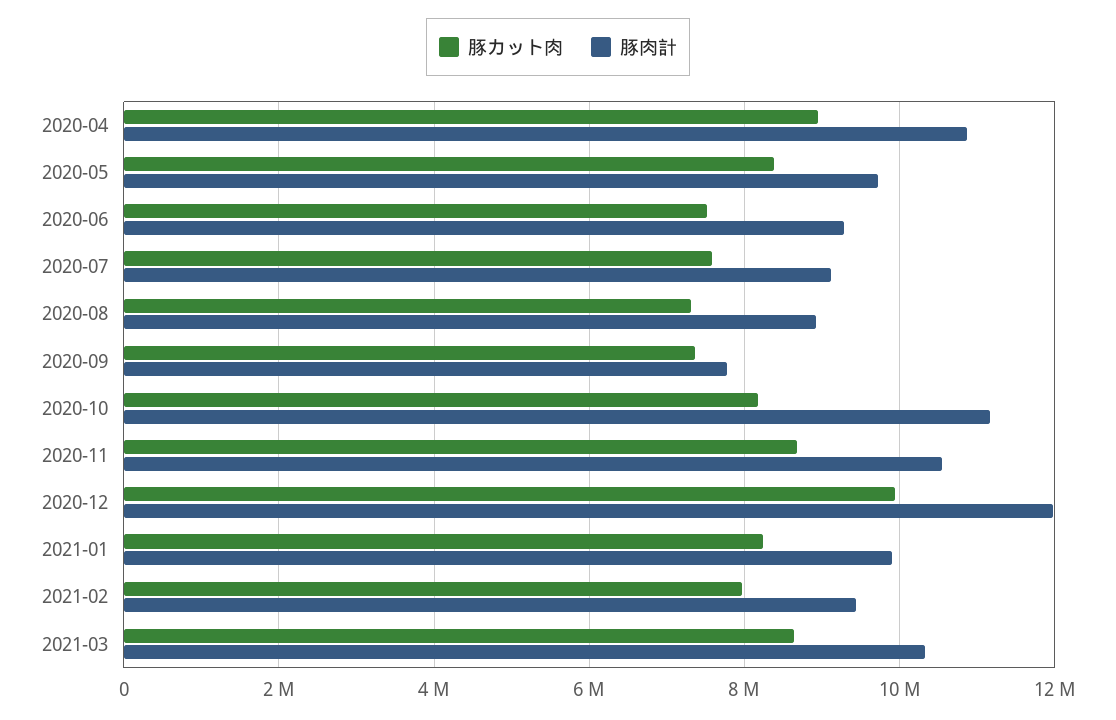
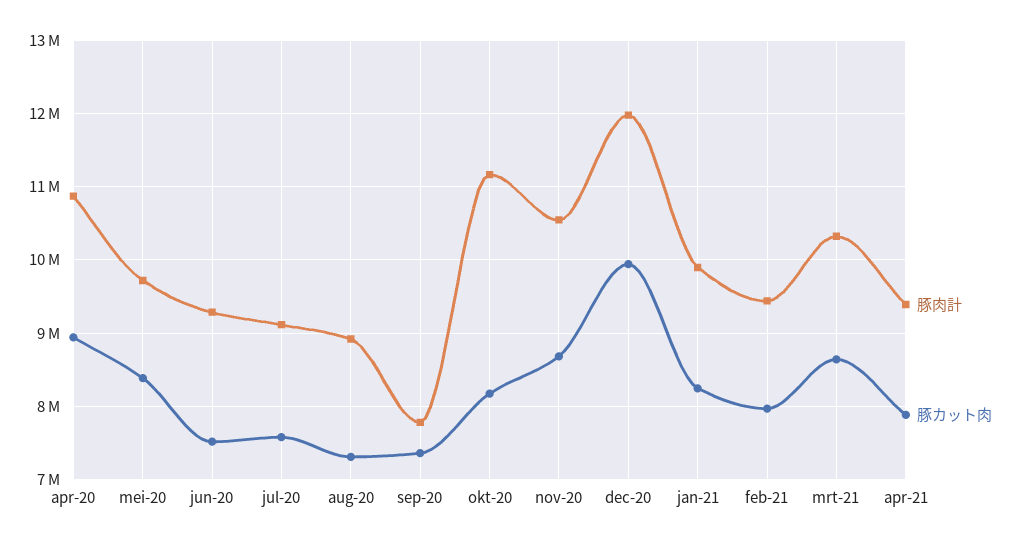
豚肉計, apr-21: none -> 9400000
豚カット肉, apr-21: none -> 7900000

